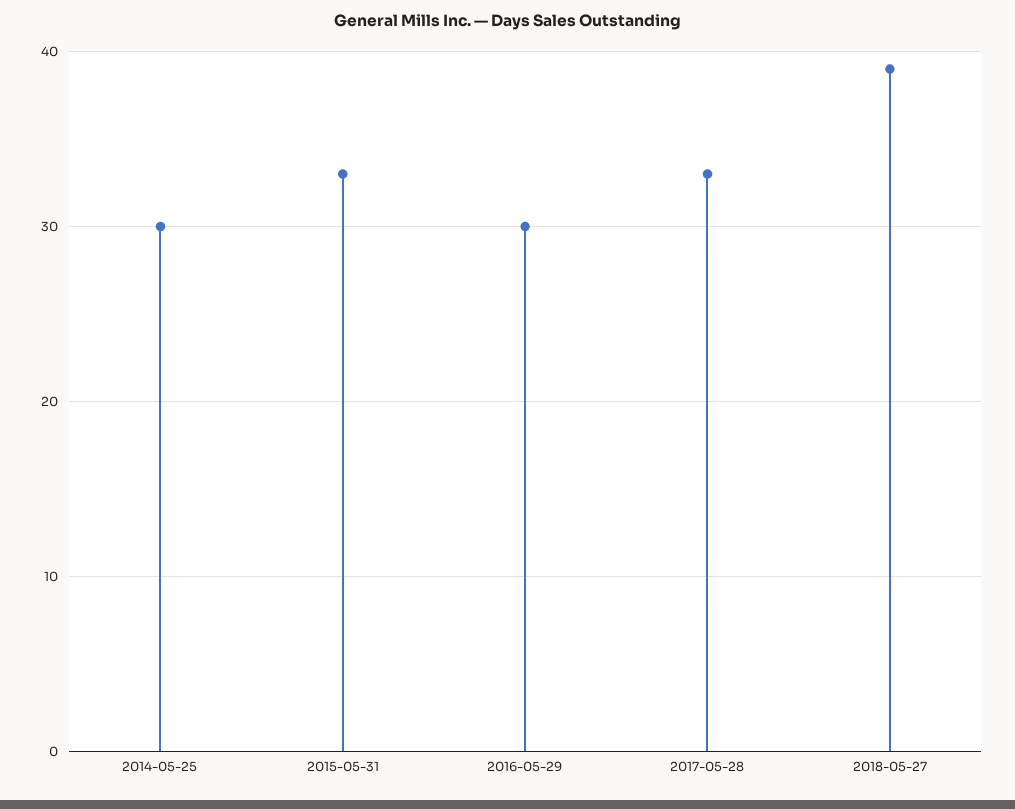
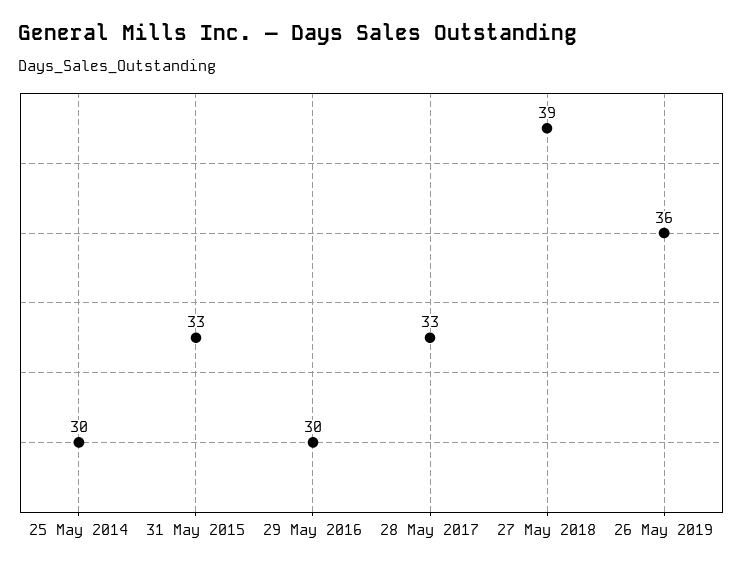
26 May 2019: none -> 36

